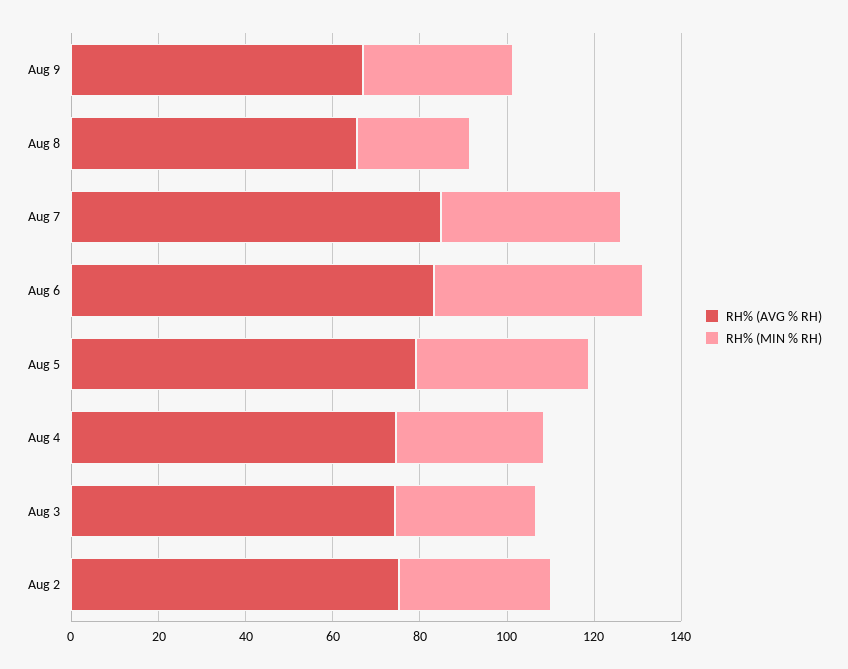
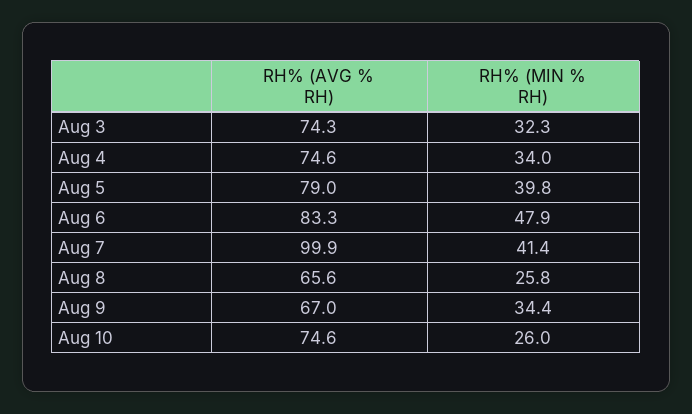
RH% (AVG % RH), Aug 7: 85 -> 99.9
RH% (AVG % RH), Aug 2: 75 -> none
RH% (MIN % RH), Aug 2: 35 -> none
RH% (AVG % RH), Aug 10: none -> 74.6
RH% (MIN % RH), Aug 10: none -> 26

